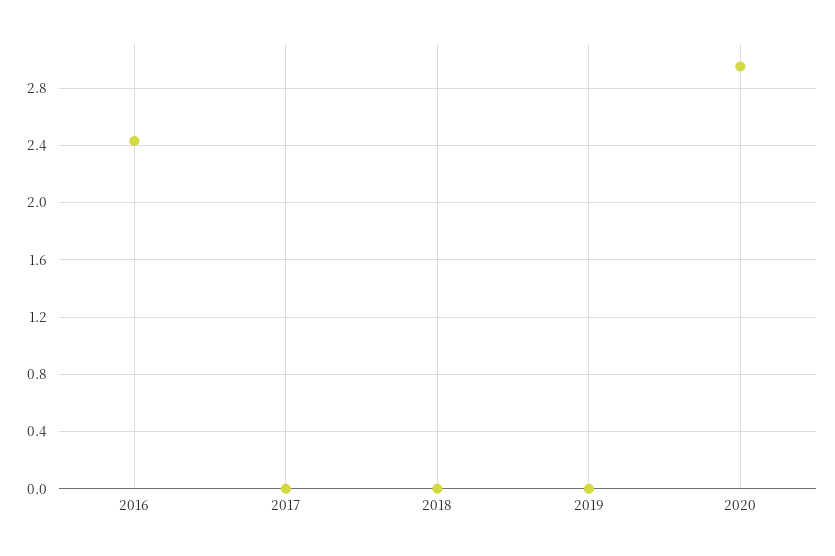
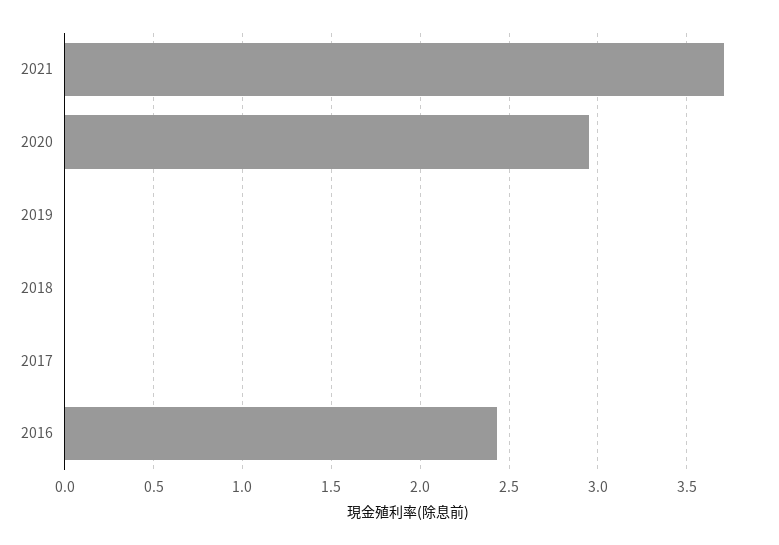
2021: none -> 3.7

